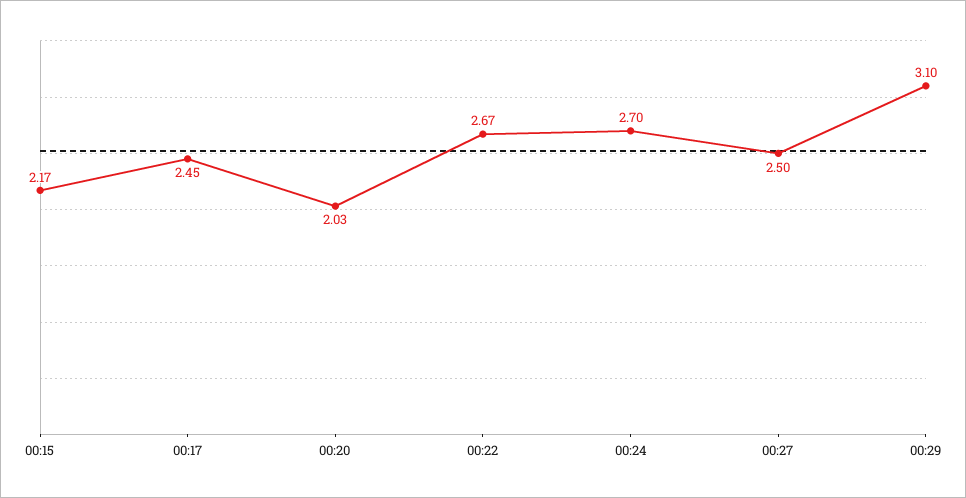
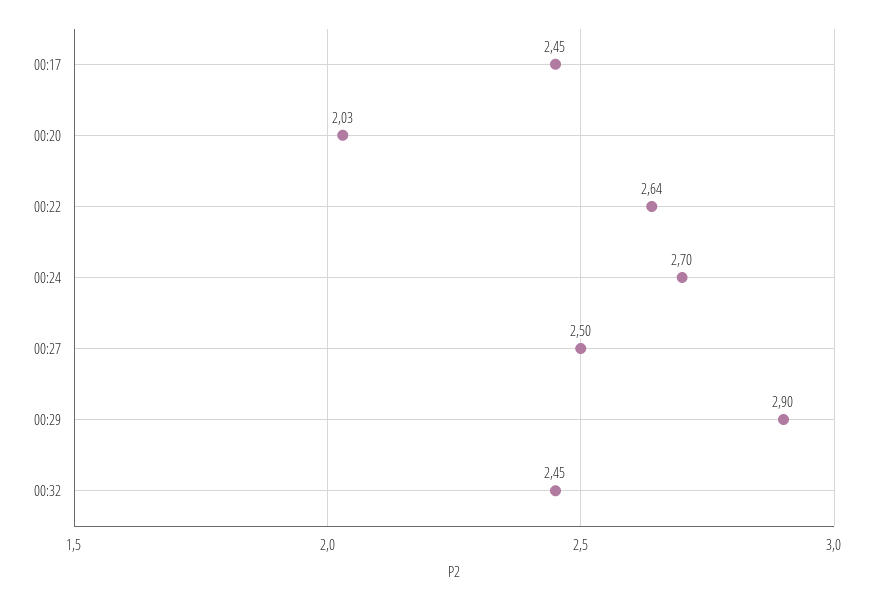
00:15: 2.17 -> none
00:22: 2.67 -> 2.64
00:29: 3.1 -> 2.9
00:32: none -> 2.45

